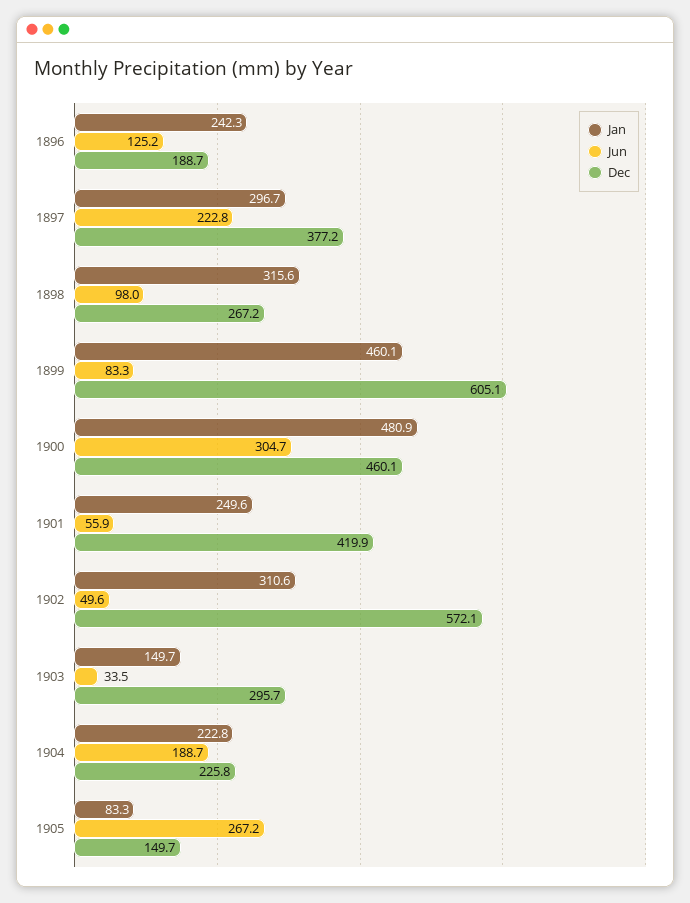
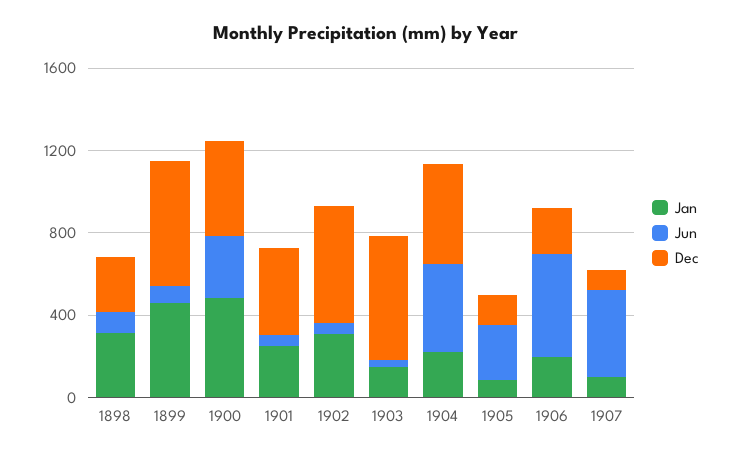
Jan, 1896: 242.3 -> none
Jun, 1896: 125.2 -> none
Dec, 1896: 188.7 -> none
Jan, 1897: 296.7 -> none
Jun, 1897: 222.8 -> none
Dec, 1897: 377.2 -> none
Dec, 1903: 295.7 -> 600
Jun, 1904: 188.7 -> 400
Dec, 1904: 225.8 -> 500
Jan, 1906: none -> 200
Jun, 1906: none -> 500
Dec, 1906: none -> 200
Jan, 1907: none -> 100
Jun, 1907: none -> 400
Dec, 1907: none -> 100

